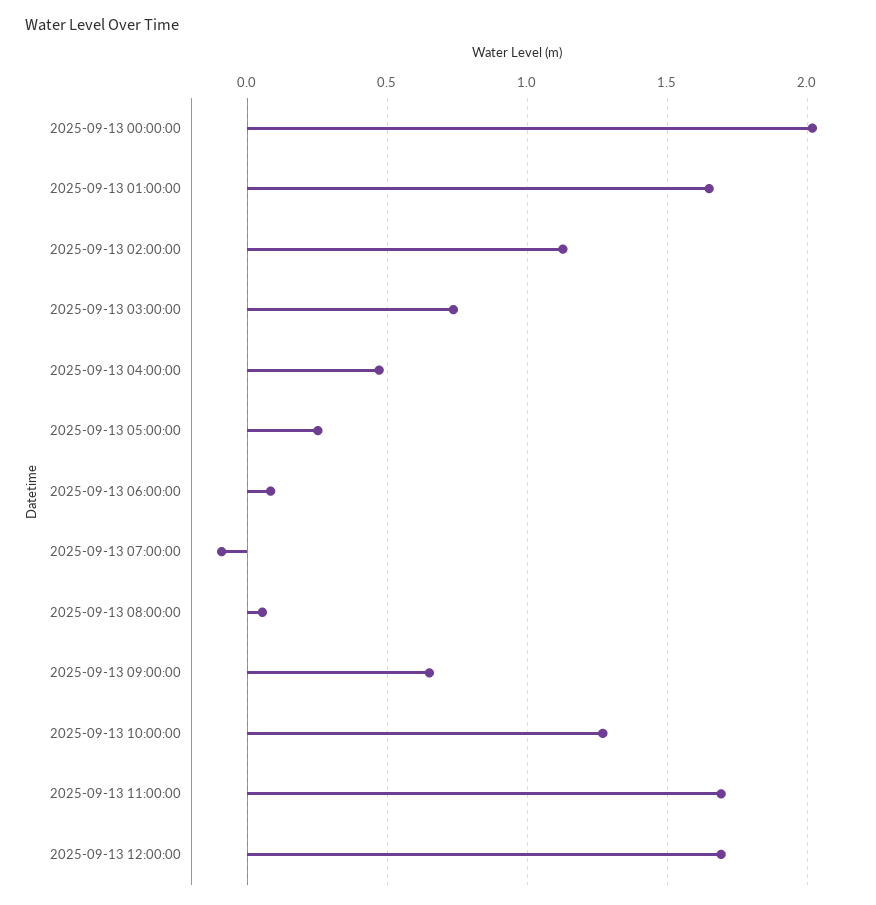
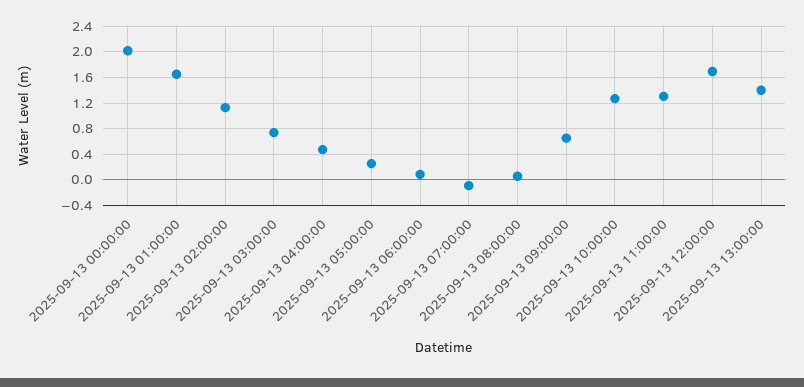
2025-09-13 11:00:00: 1.7 -> 1.3
2025-09-13 13:00:00: none -> 1.4

